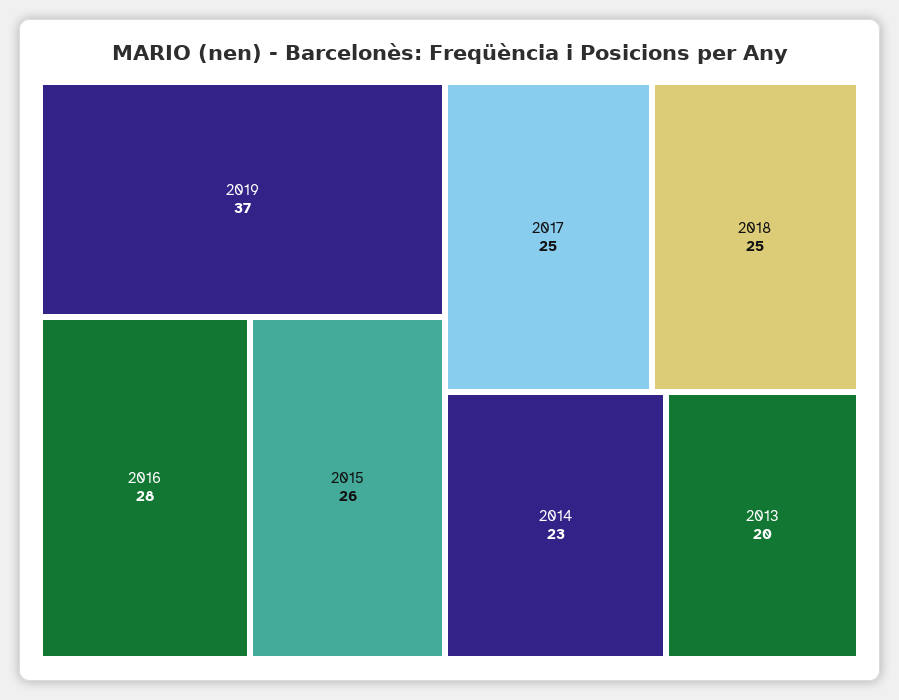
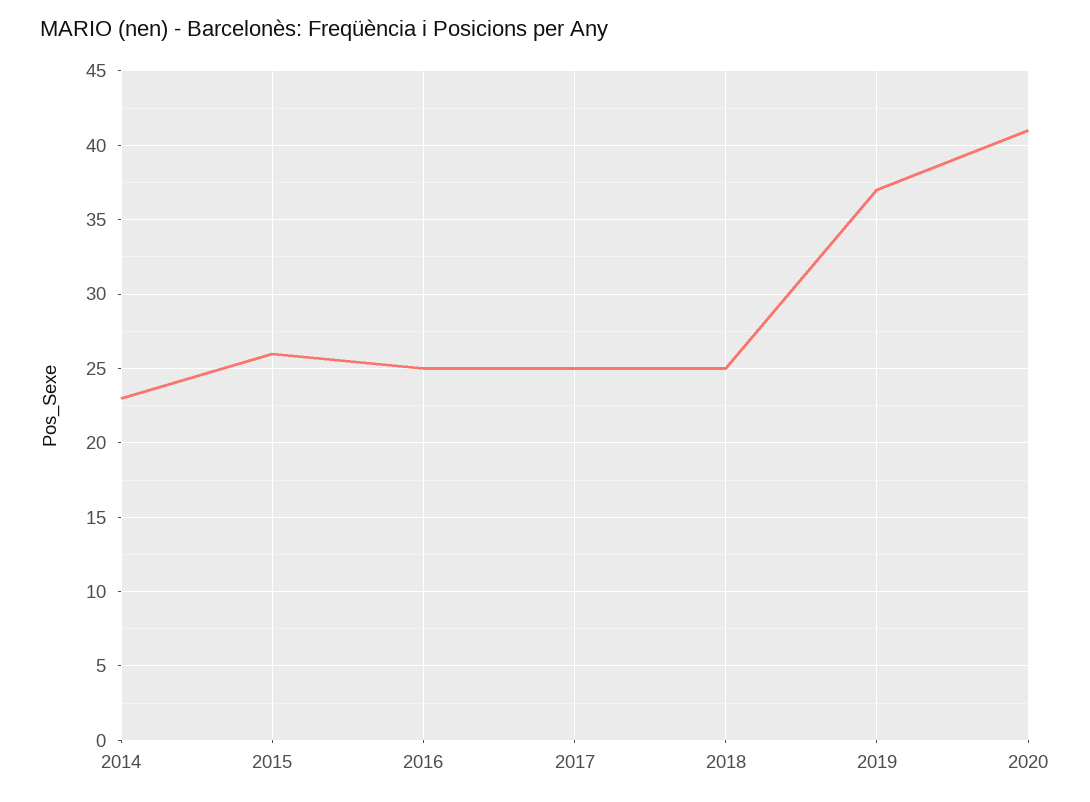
2016: 28 -> 25
2013: 20 -> none
2020: none -> 41

